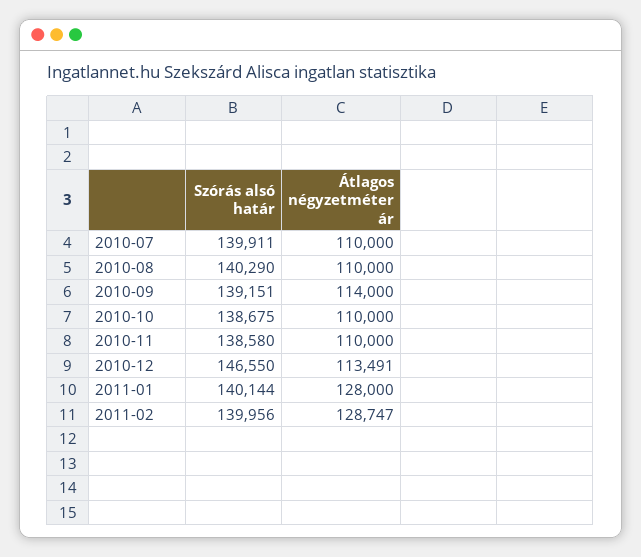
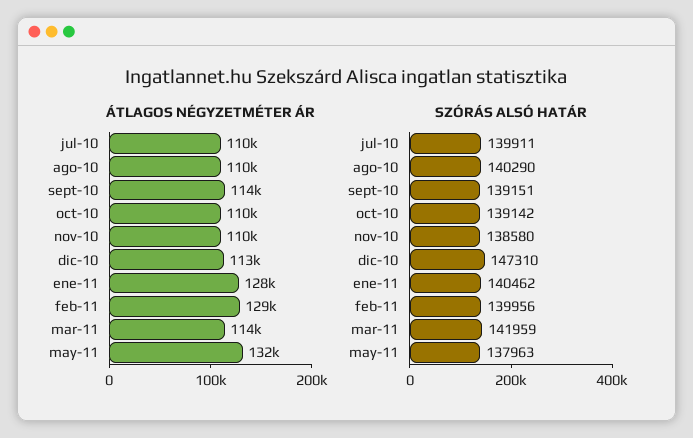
Szórás alsó határ, 2010-10: 138675 -> 139142
Szórás alsó határ, 2010-12: 146550 -> 147310
Szórás alsó határ, 2011-01: 140144 -> 140462
Átlagos négyzetméter ár, mar-11: none -> 114000
Átlagos négyzetméter ár, may-11: none -> 132000
Szórás alsó határ, mar-11: none -> 141959
Szórás alsó határ, may-11: none -> 137963

